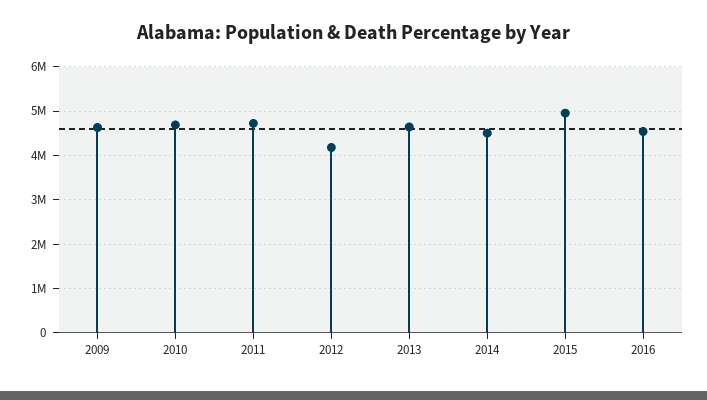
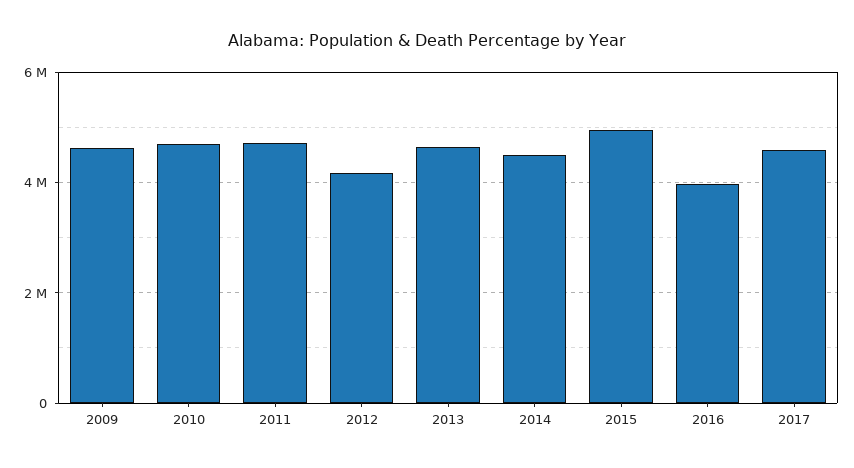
2016: 4600000 -> 4000000
2017: none -> 4600000

